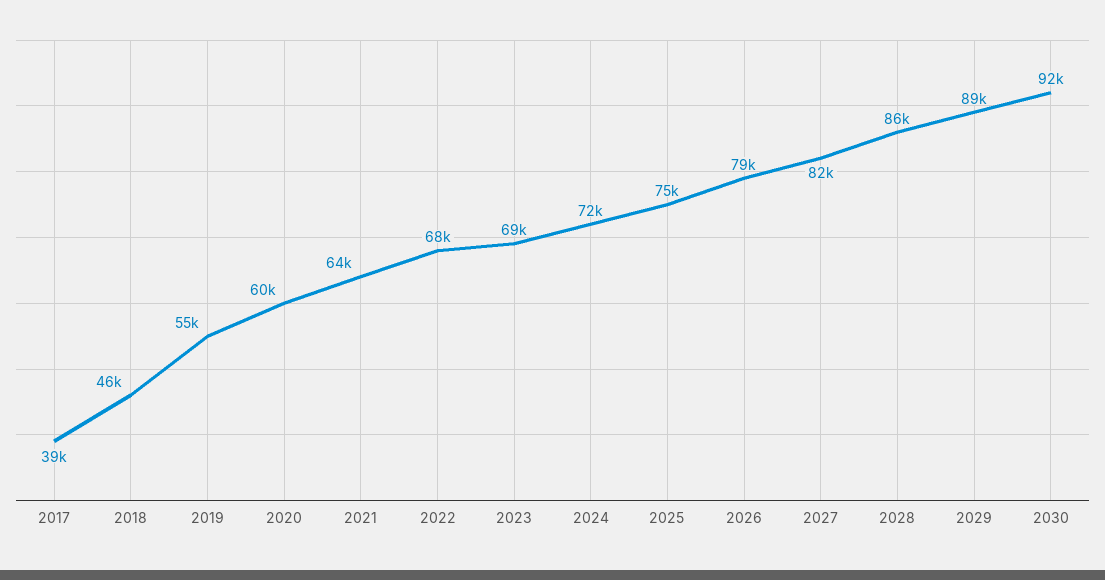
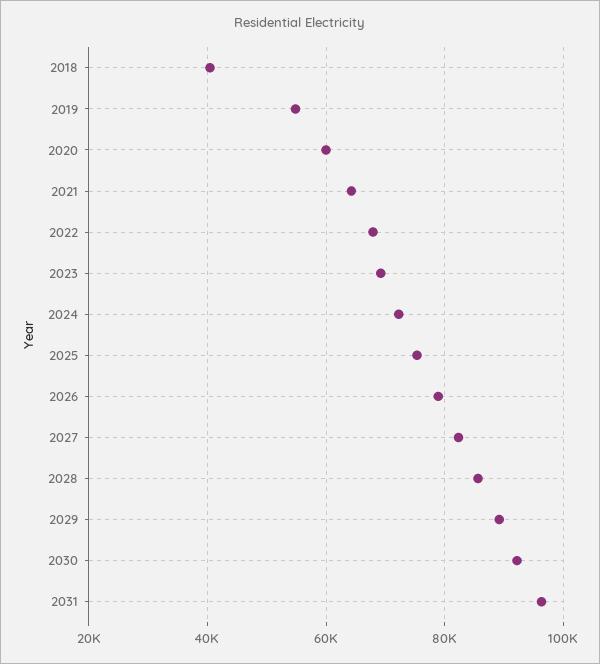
2017: 39000 -> none
2018: 46000 -> 40000
2031: none -> 96000

